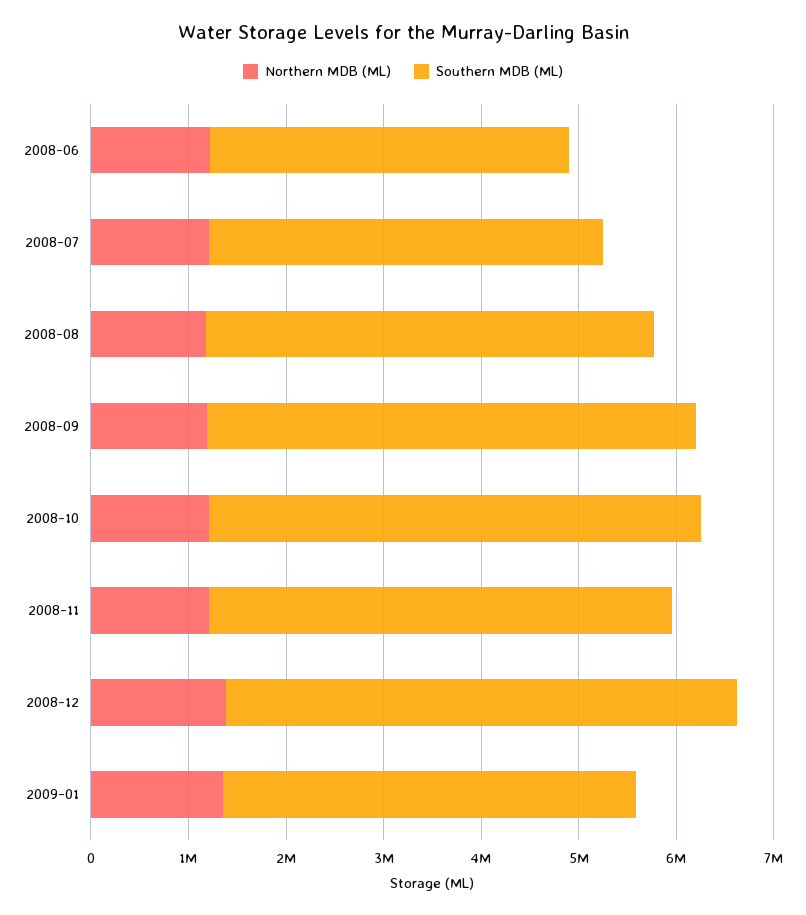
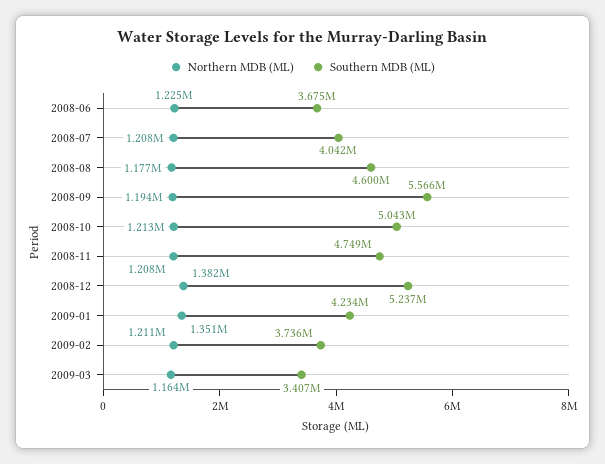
Southern MDB (ML), 2008-09: 5000000 -> 5566000
Northern MDB (ML), 2009-02: none -> 1211000
Southern MDB (ML), 2009-02: none -> 3736000
Northern MDB (ML), 2009-03: none -> 1164000
Southern MDB (ML), 2009-03: none -> 3407000

